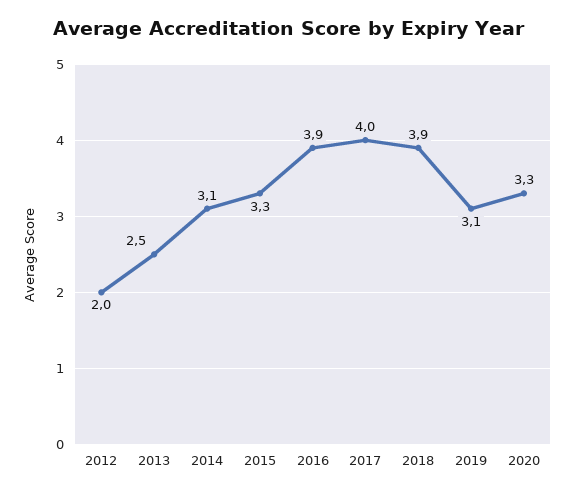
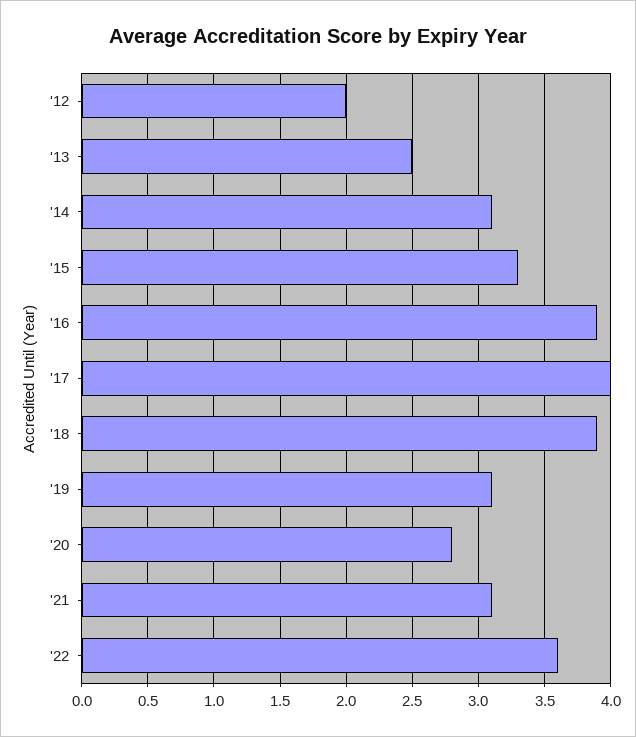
2020: 3.3 -> 2.8
'21: none -> 3.1
'22: none -> 3.6

